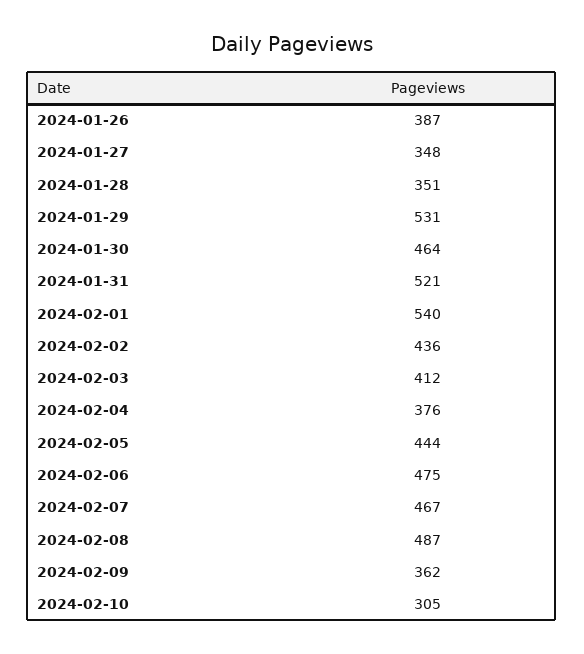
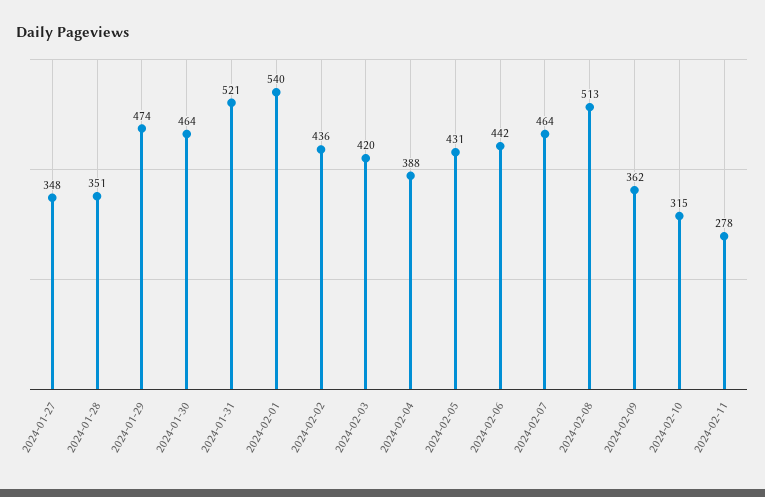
2024-01-26: 387 -> none
2024-01-29: 531 -> 474
2024-02-03: 412 -> 420
2024-02-04: 376 -> 388
2024-02-05: 444 -> 431
2024-02-06: 475 -> 442
2024-02-07: 467 -> 464
2024-02-08: 487 -> 513
2024-02-10: 305 -> 315
2024-02-11: none -> 278

